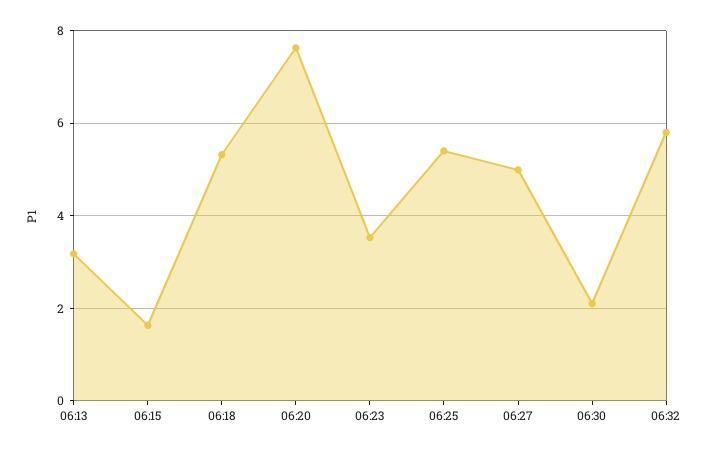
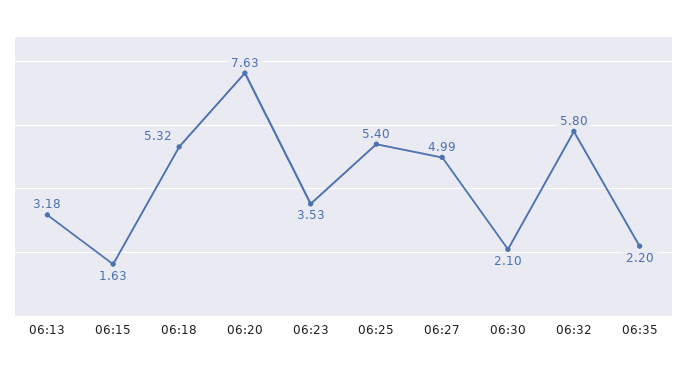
06:35: none -> 2.2

